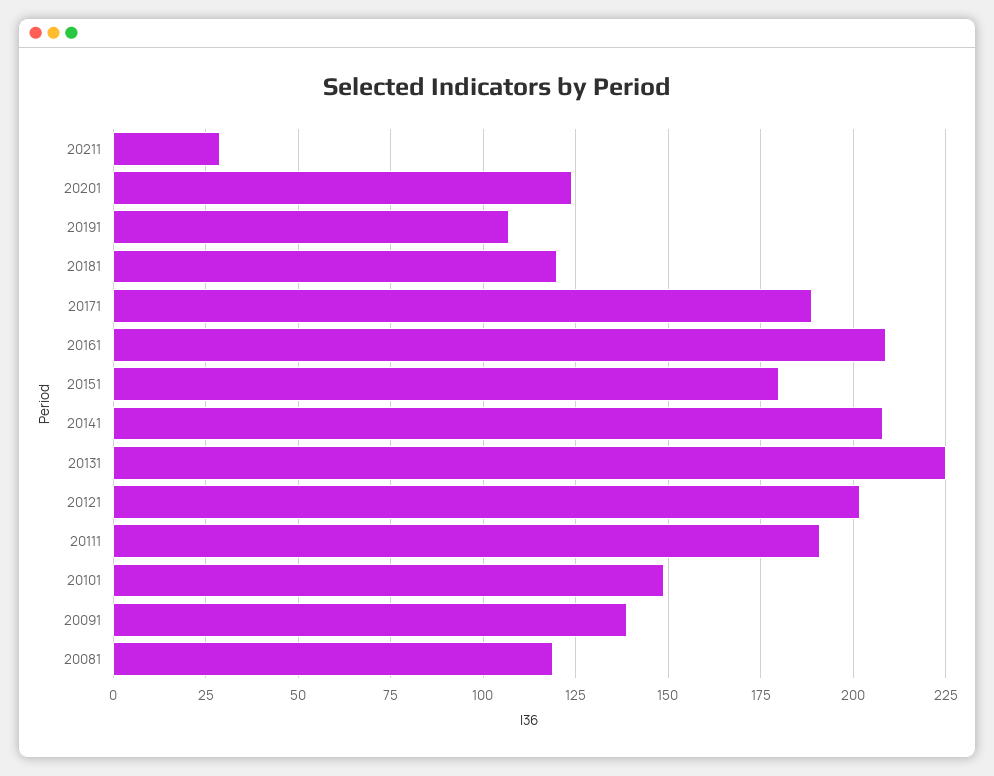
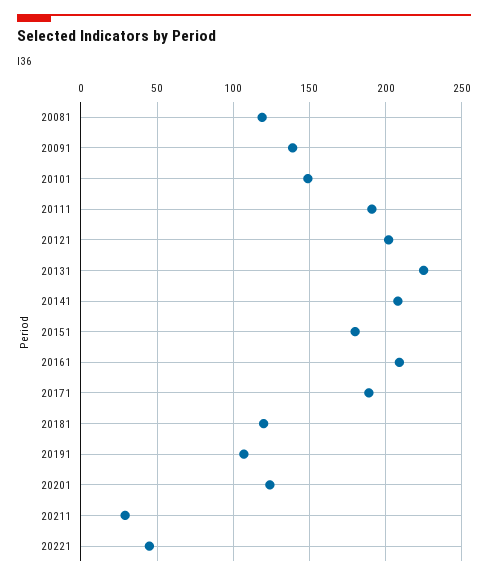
20221: none -> 45

